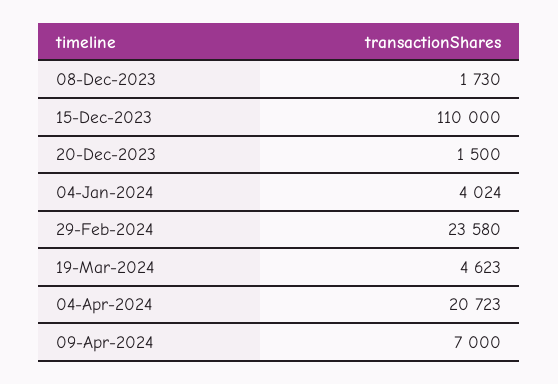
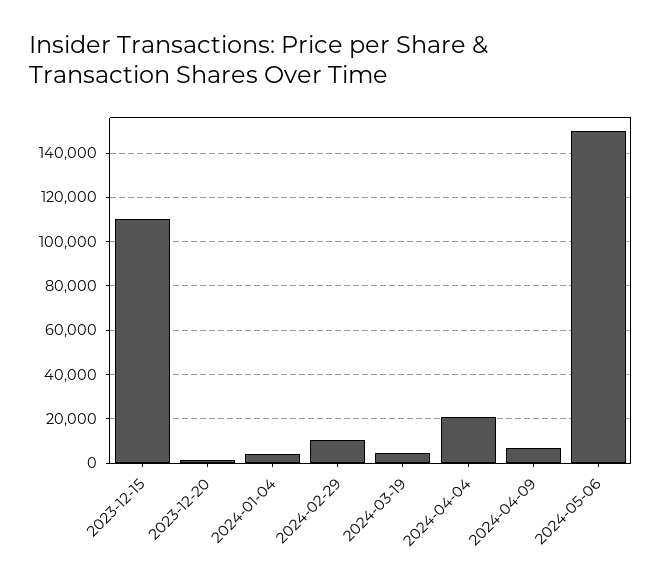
08-Dec-2023: 1730 -> none
29-Feb-2024: 23580 -> 10000
2024-05-06: none -> 150000

